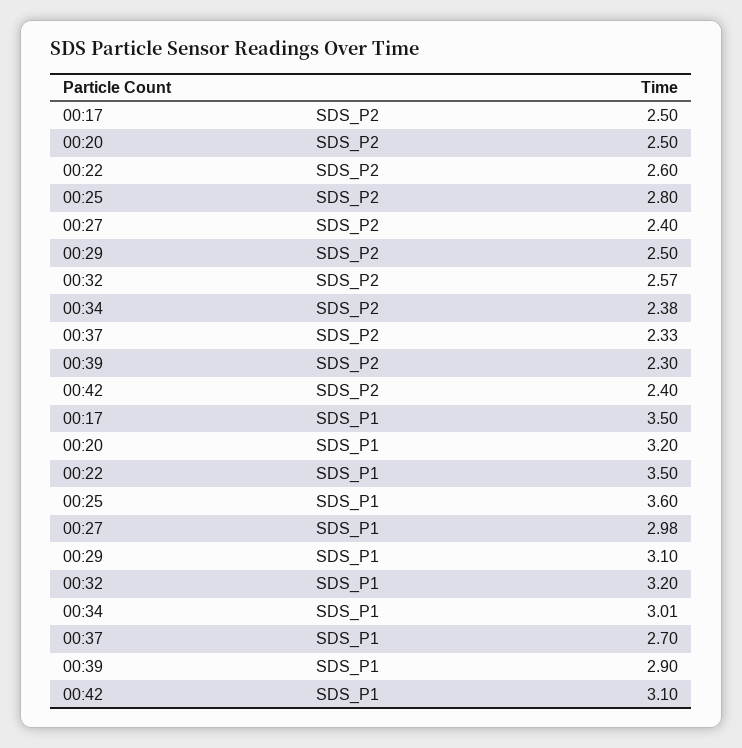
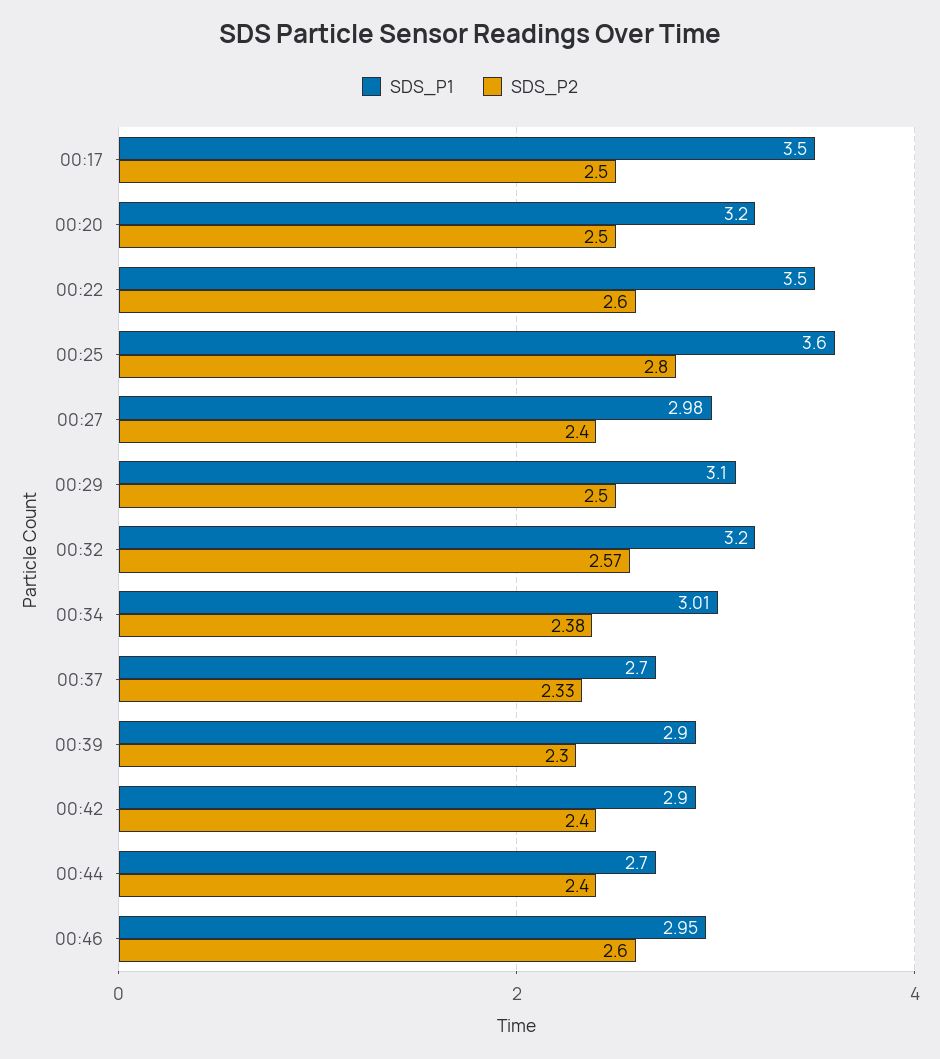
SDS_P1, 00:42: 3.1 -> 2.9
SDS_P1, 00:44: none -> 2.7
SDS_P2, 00:44: none -> 2.4
SDS_P1, 00:46: none -> 2.95
SDS_P2, 00:46: none -> 2.6

